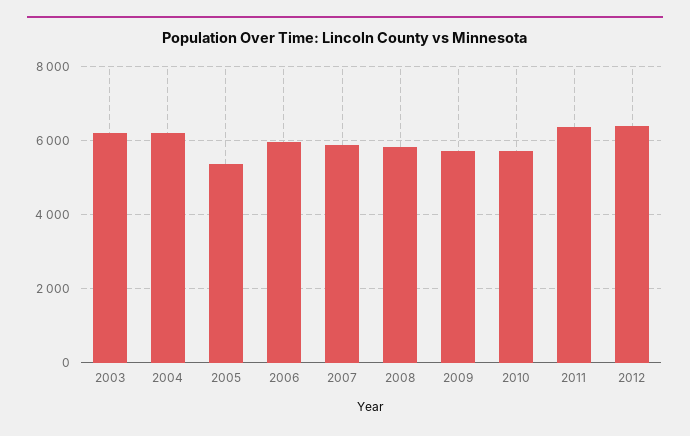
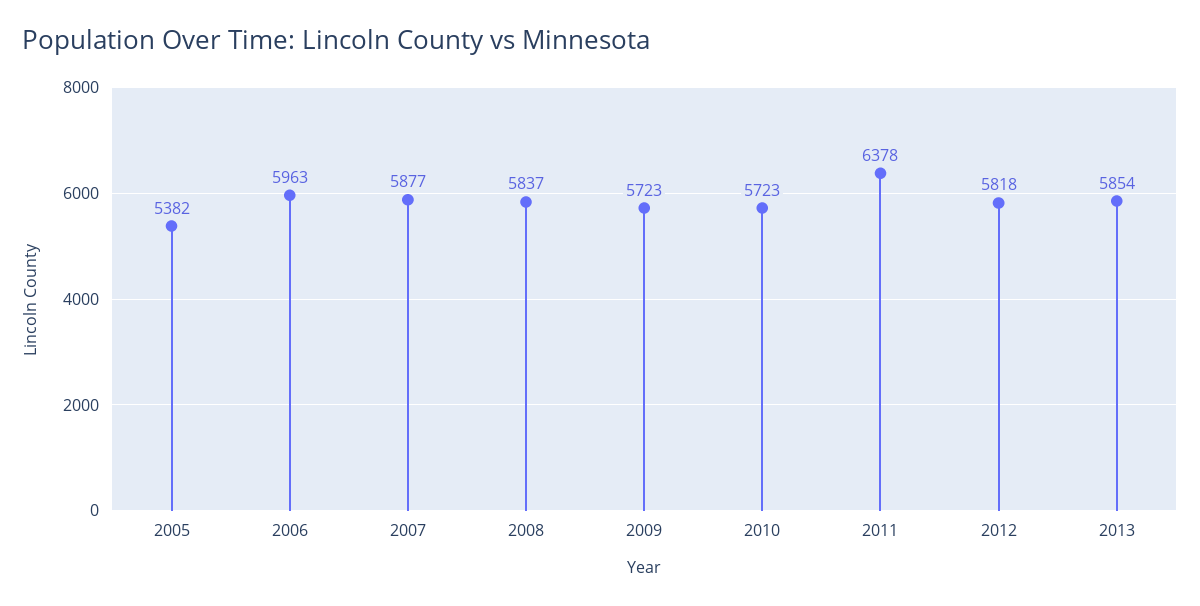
2003: 6200 -> none
2004: 6200 -> none
2012: 6400 -> 5818
2013: none -> 5854

